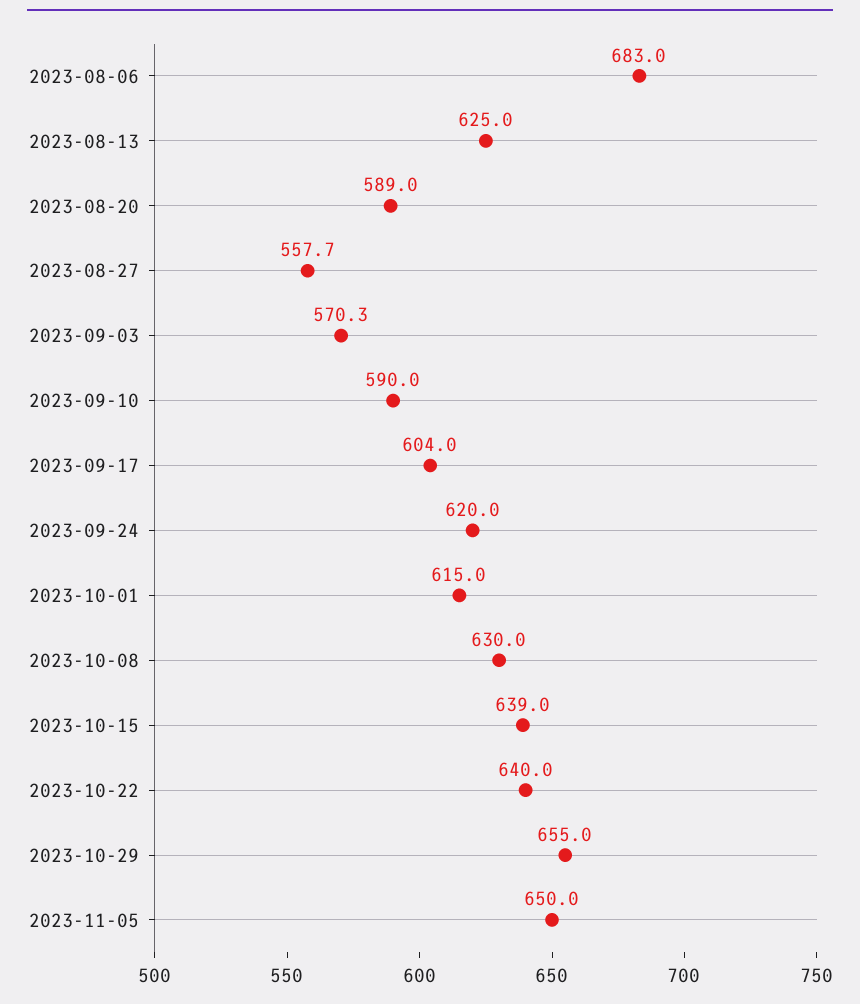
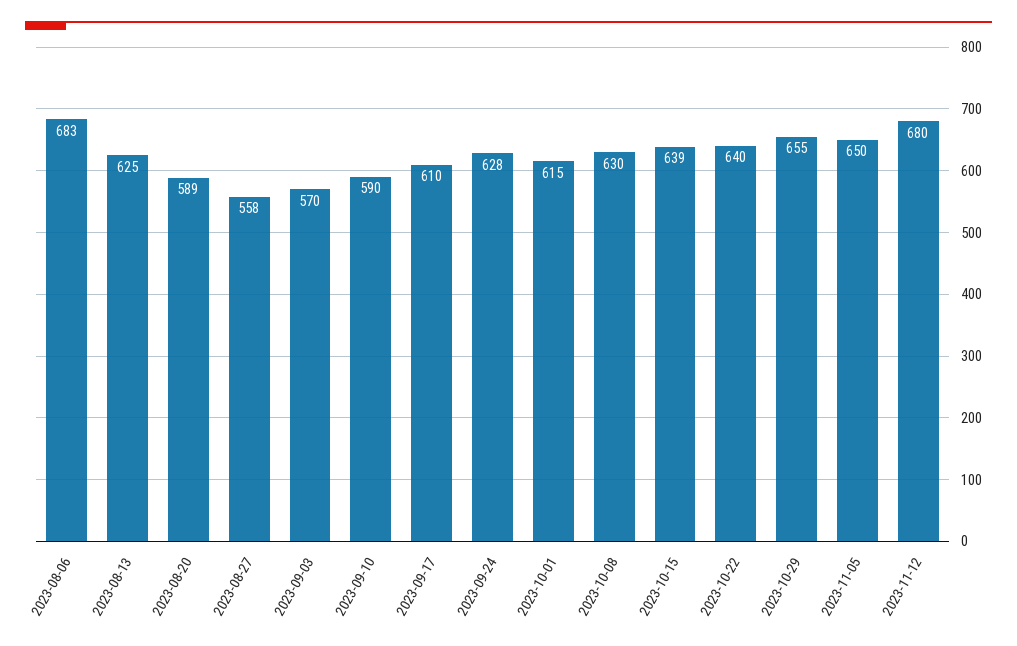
2023-09-17: 604 -> 610
2023-09-24: 620 -> 628
2023-11-12: none -> 680

